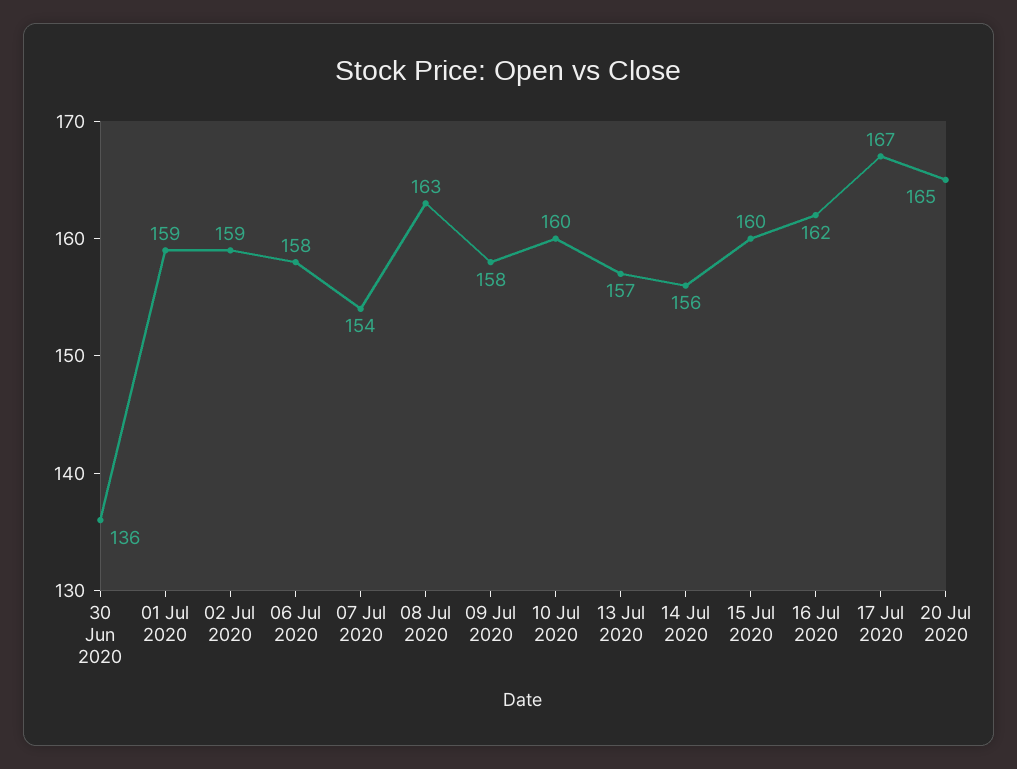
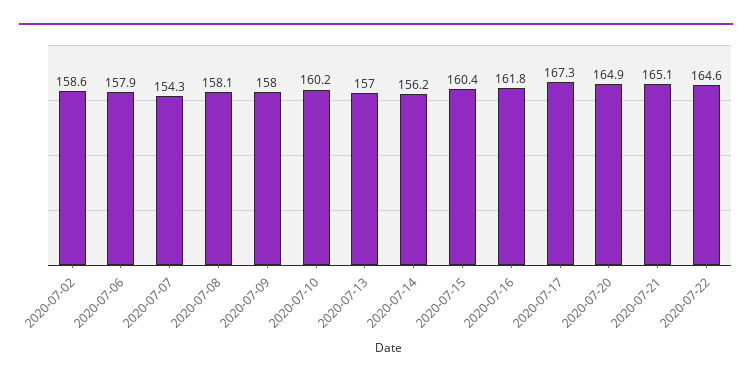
30 Jun 2020: 136 -> none
01 Jul 2020: 159 -> none
08 Jul 2020: 163 -> 158.1
2020-07-21: none -> 165.1
2020-07-22: none -> 164.6

